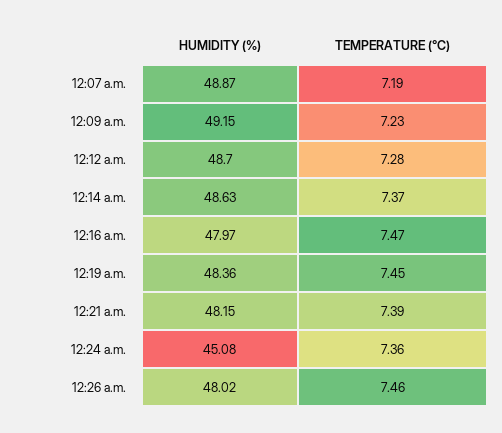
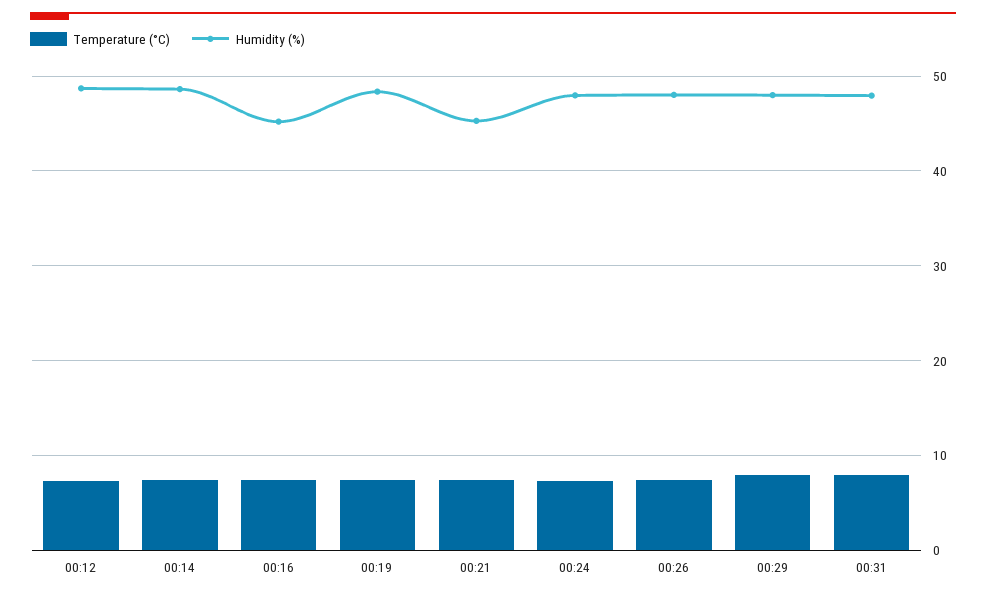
HUMIDITY (%), 12:07 a.m.: 48.87 -> none
TEMPERATURE (°C), 12:07 a.m.: 7.19 -> none
HUMIDITY (%), 12:09 a.m.: 49.15 -> none
TEMPERATURE (°C), 12:09 a.m.: 7.23 -> none
HUMIDITY (%), 12:16 a.m.: 47.97 -> 45
HUMIDITY (%), 12:21 a.m.: 48.15 -> 45
HUMIDITY (%), 12:24 a.m.: 45.08 -> 48
TEMPERATURE (°C), 00:29: none -> 8
HUMIDITY (%), 00:29: none -> 48
TEMPERATURE (°C), 00:31: none -> 8
HUMIDITY (%), 00:31: none -> 48

